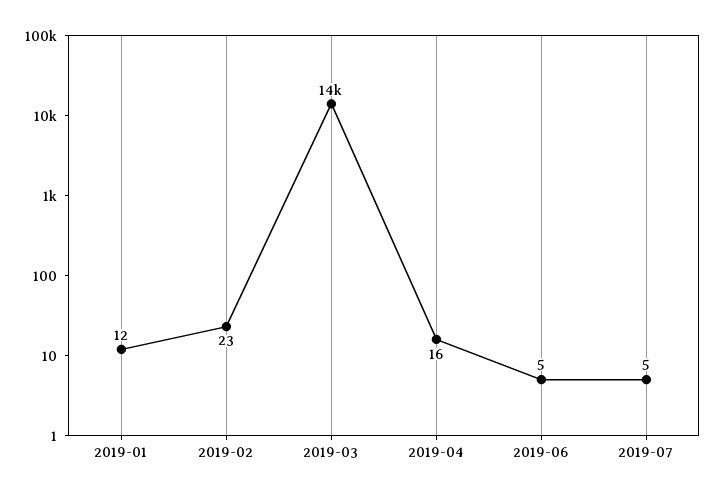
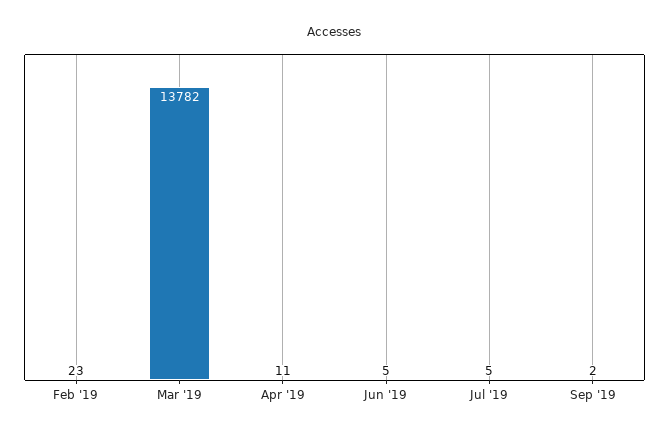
2019-01: 12 -> none
2019-04: 16 -> 11
Sep '19: none -> 2

